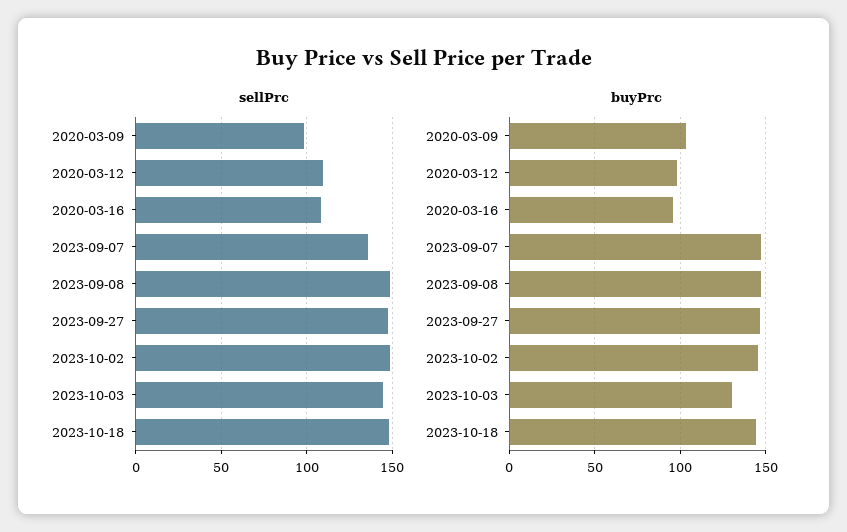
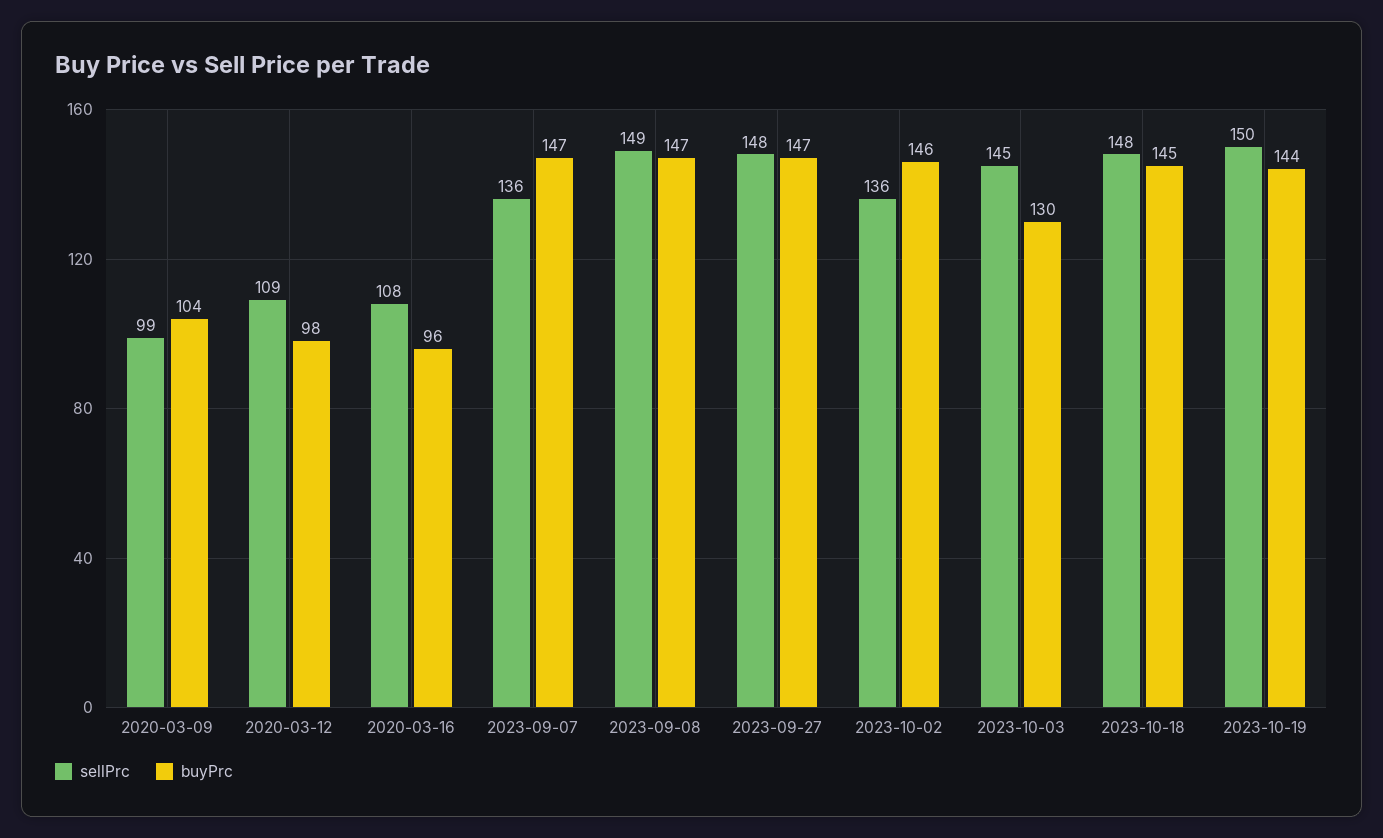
sellPrc, 2023-10-02: 150 -> 136
sellPrc, 2023-10-19: none -> 150
buyPrc, 2023-10-19: none -> 144

